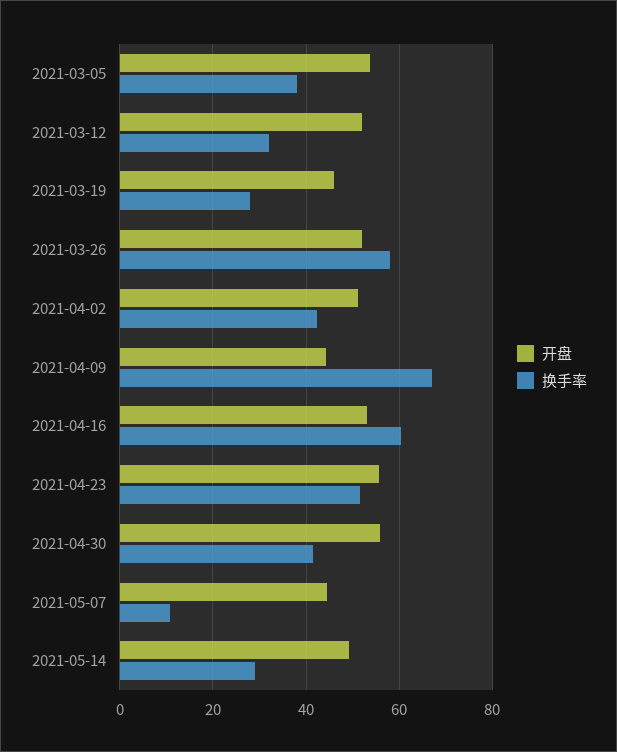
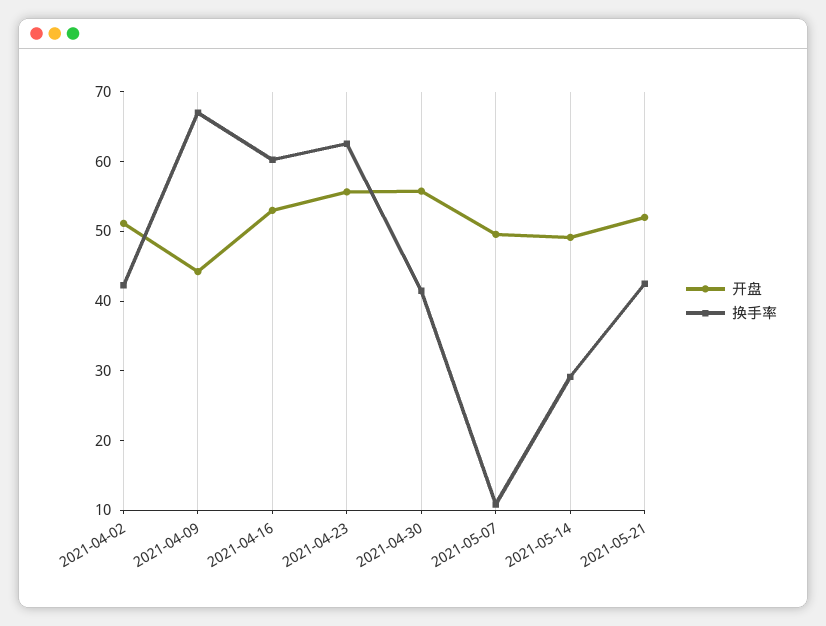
开盘, 2021-03-05: 54 -> none
换手率, 2021-03-05: 38 -> none
开盘, 2021-03-12: 52 -> none
换手率, 2021-03-12: 32 -> none
开盘, 2021-03-19: 46 -> none
换手率, 2021-03-19: 28 -> none
开盘, 2021-03-26: 52 -> none
换手率, 2021-03-26: 58 -> none
换手率, 2021-04-23: 52 -> 62
开盘, 2021-05-07: 44 -> 50
开盘, 2021-05-21: none -> 52
换手率, 2021-05-21: none -> 42

